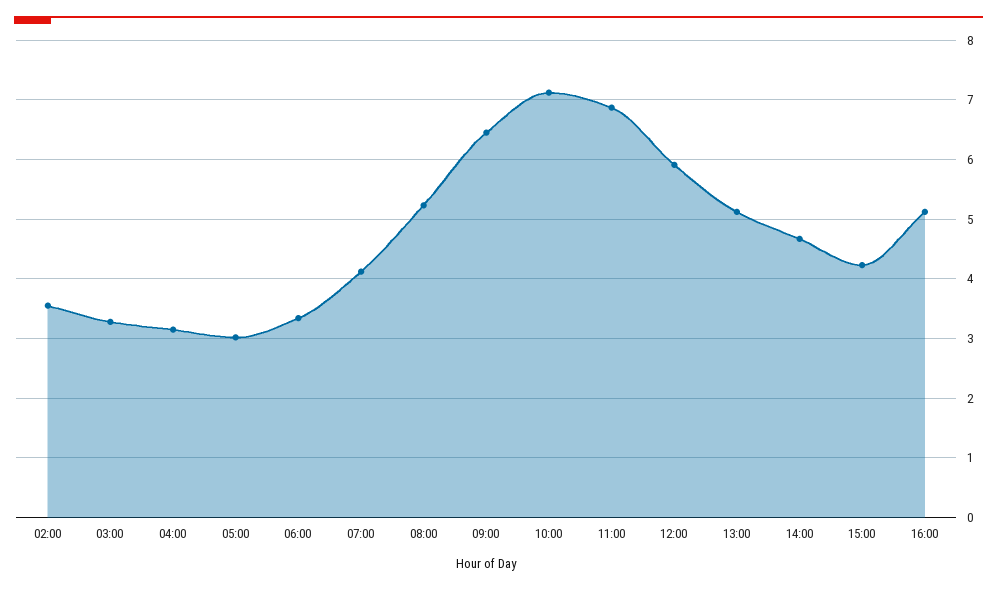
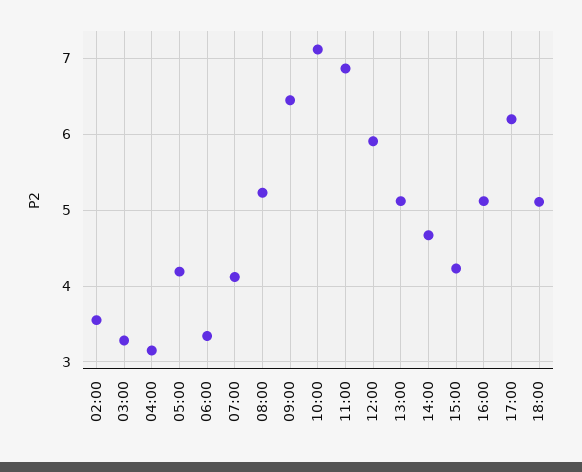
05:00: 3 -> 4.2
17:00: none -> 6.2
18:00: none -> 5.1

